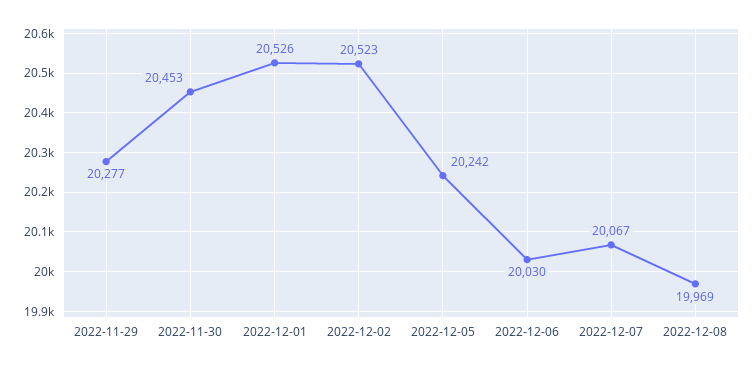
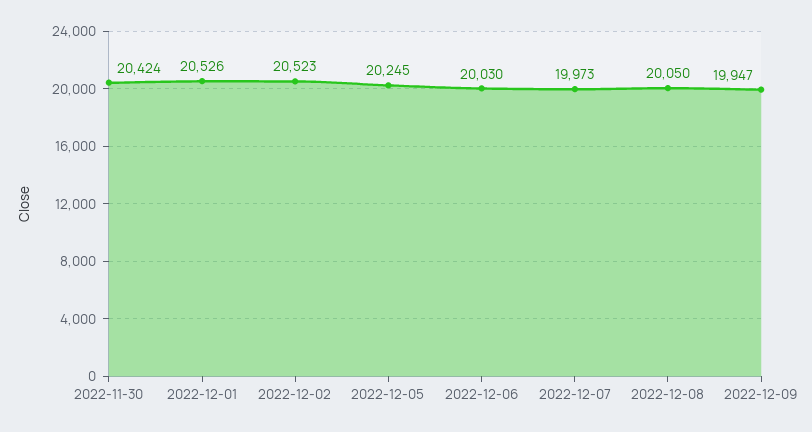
2022-11-29: 20277 -> none
2022-11-30: 20453 -> 20424
2022-12-05: 20242 -> 20245
2022-12-07: 20067 -> 19973
2022-12-08: 19969 -> 20050
2022-12-09: none -> 19947

